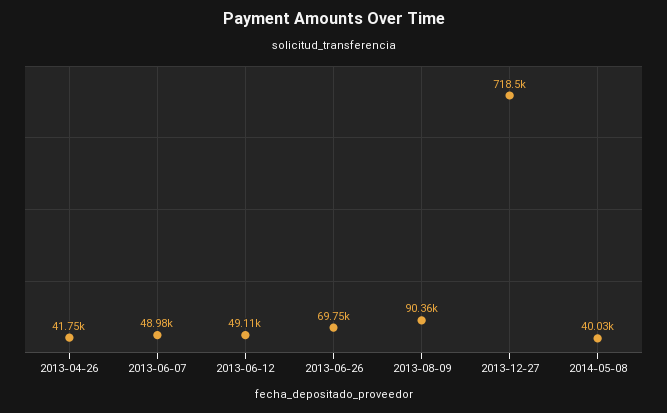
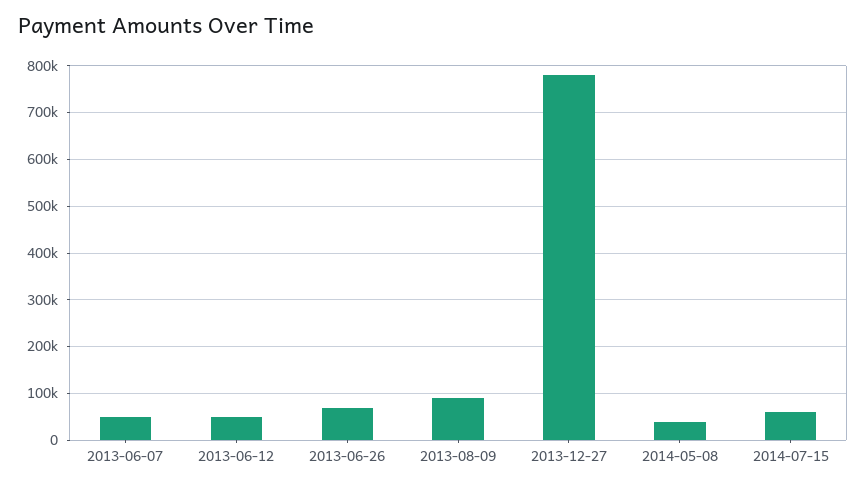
2013-04-26: 41750 -> none
2013-12-27: 718500 -> 780000
2014-07-15: none -> 60000

